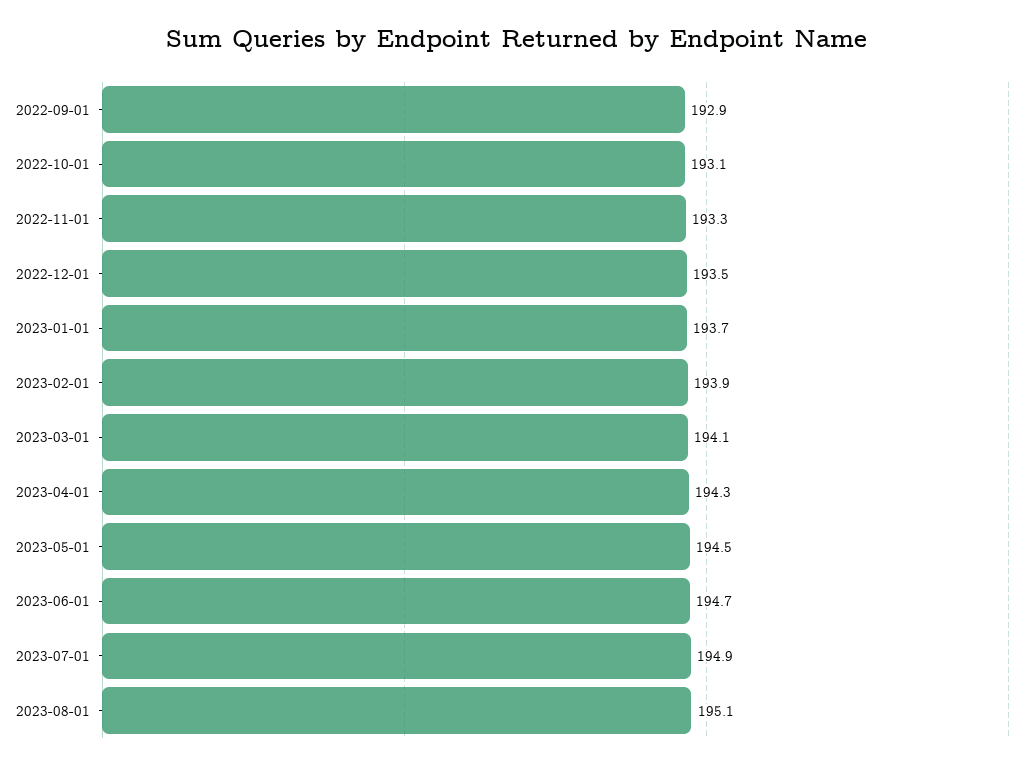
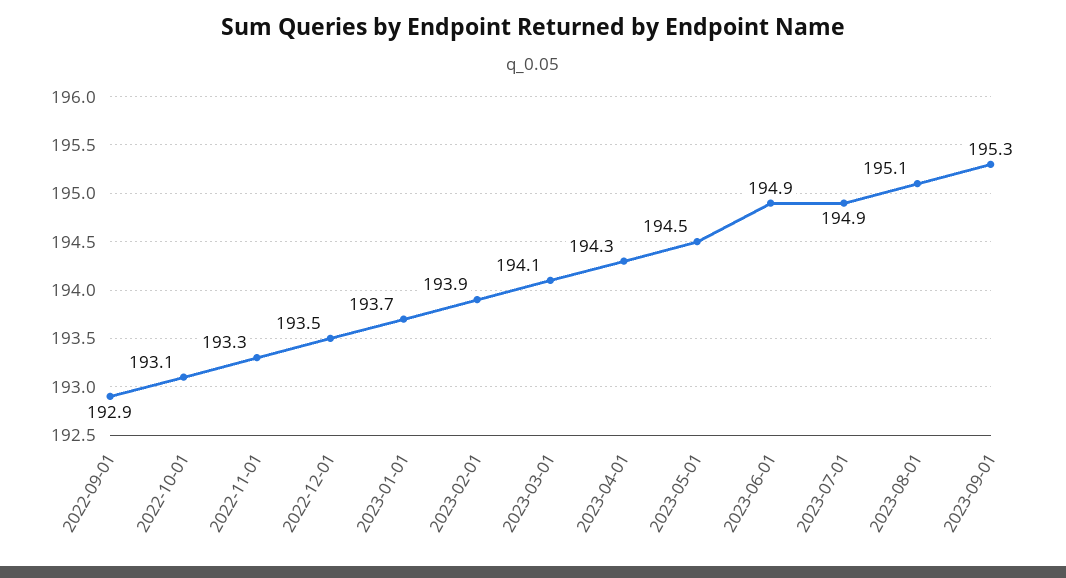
2023-06-01: 194.7 -> 194.9
2023-09-01: none -> 195.3

